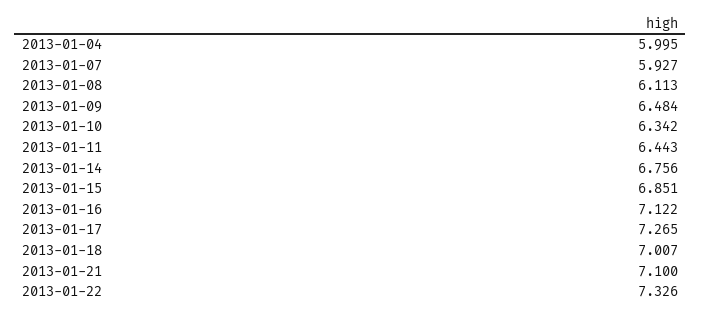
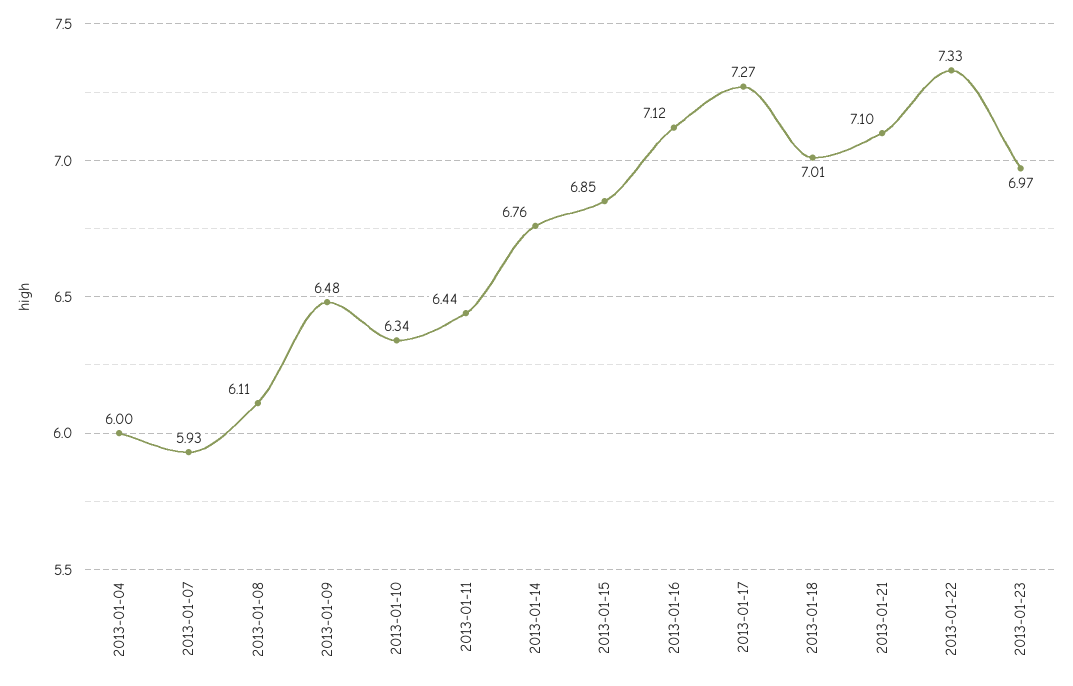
2013-01-23: none -> 6.97

